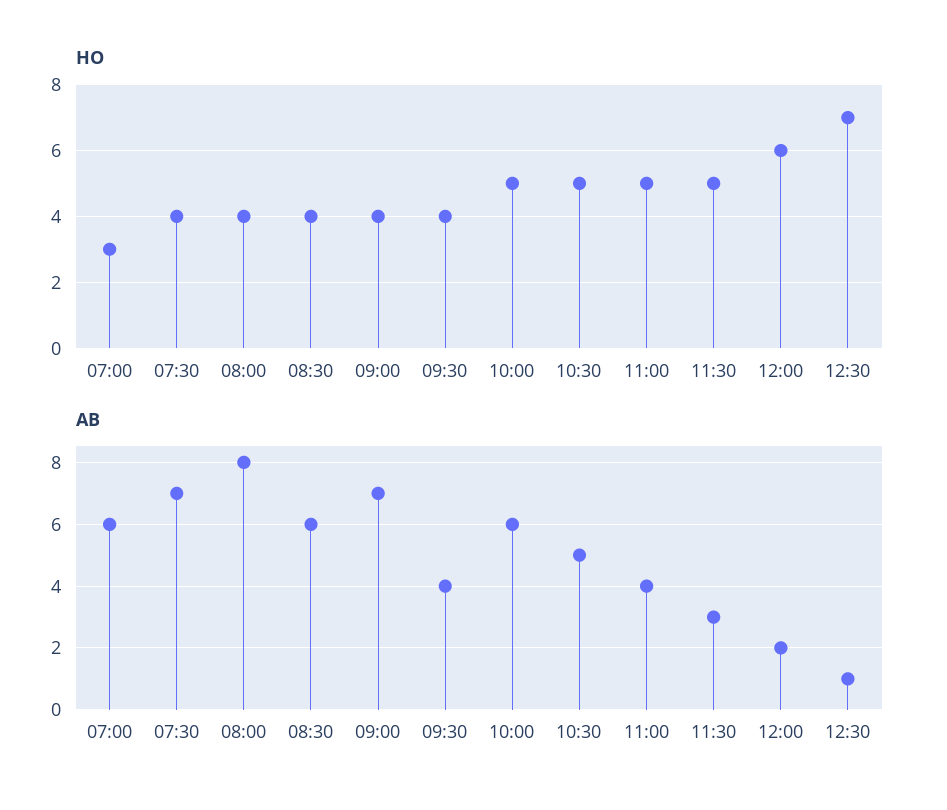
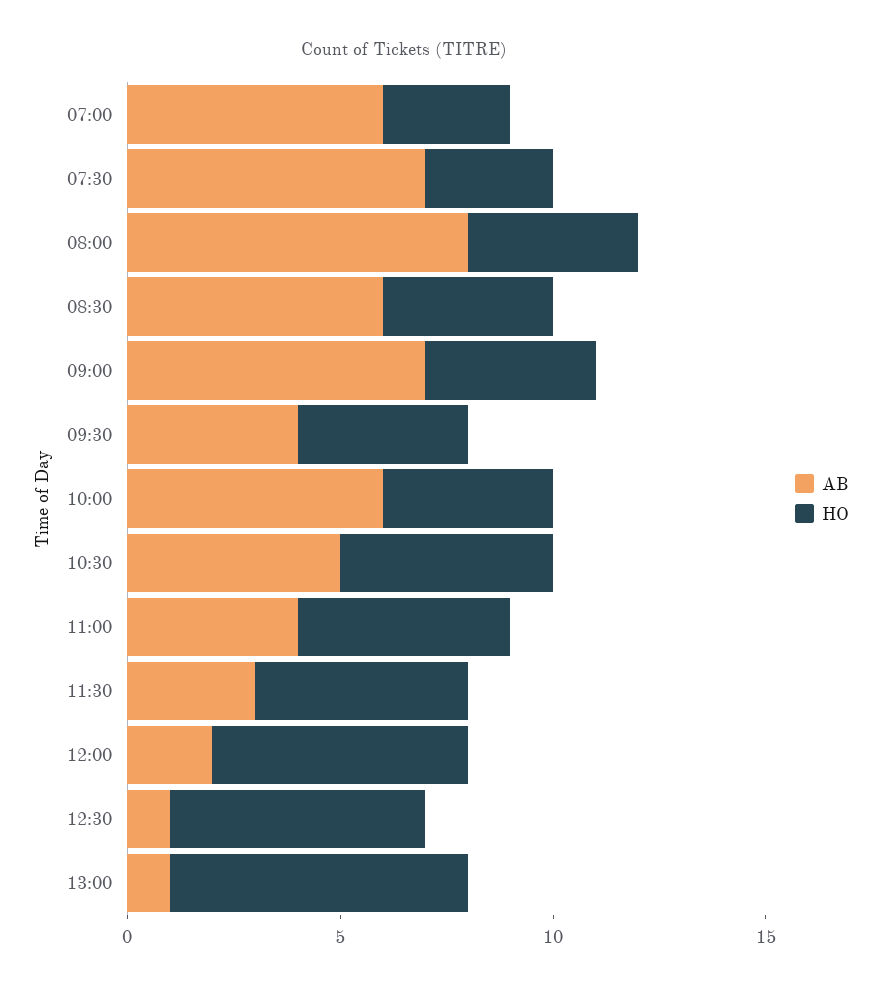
HO, 07:30: 4 -> 3
HO, 10:00: 5 -> 4
HO, 12:30: 7 -> 6
AB, 13:00: none -> 1
HO, 13:00: none -> 7

